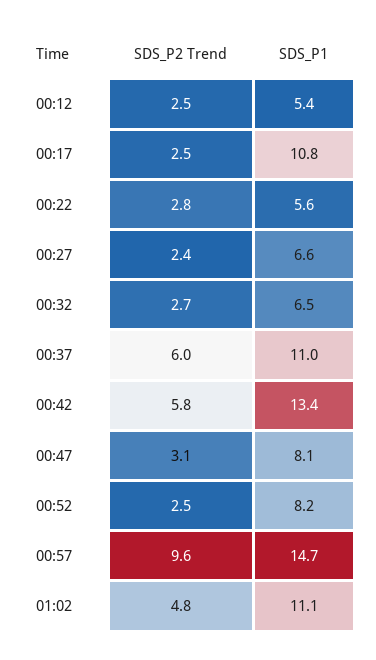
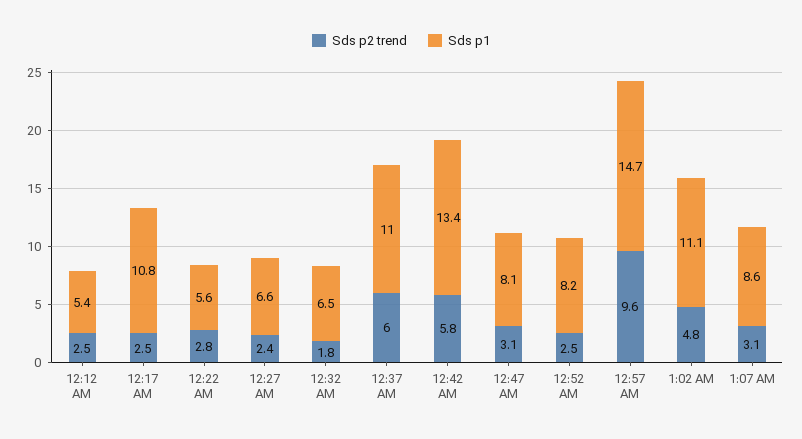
SDS_P2 Trend, 00:32: 2.7 -> 1.8
SDS_P2 Trend, 1:07 AM: none -> 3.1
SDS_P1, 1:07 AM: none -> 8.6

